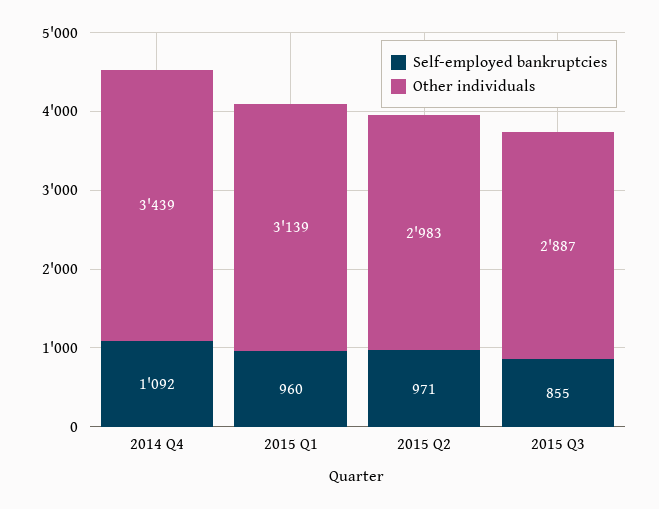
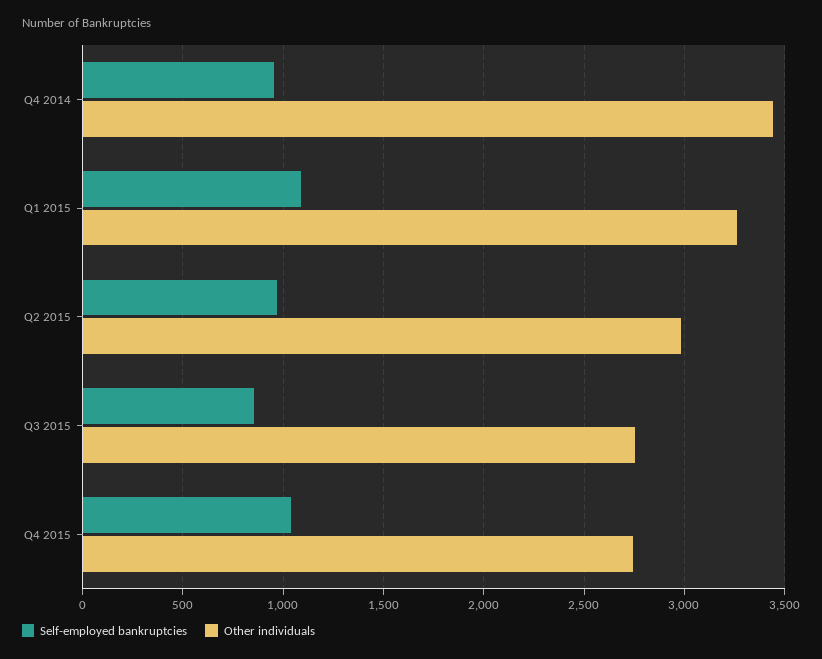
Self-employed bankruptcies, 2014 Q4: 1092 -> 950
Self-employed bankruptcies, 2015 Q1: 960 -> 1100
Other individuals, 2015 Q1: 3139 -> 3250
Other individuals, 2015 Q3: 2887 -> 2750
Self-employed bankruptcies, Q4 2015: none -> 1050
Other individuals, Q4 2015: none -> 2750

